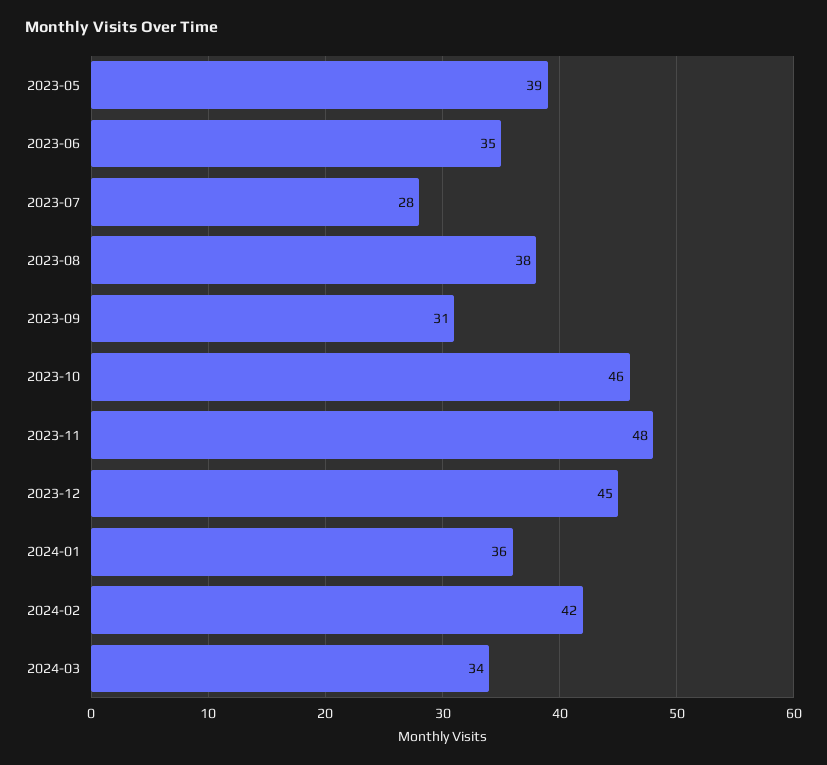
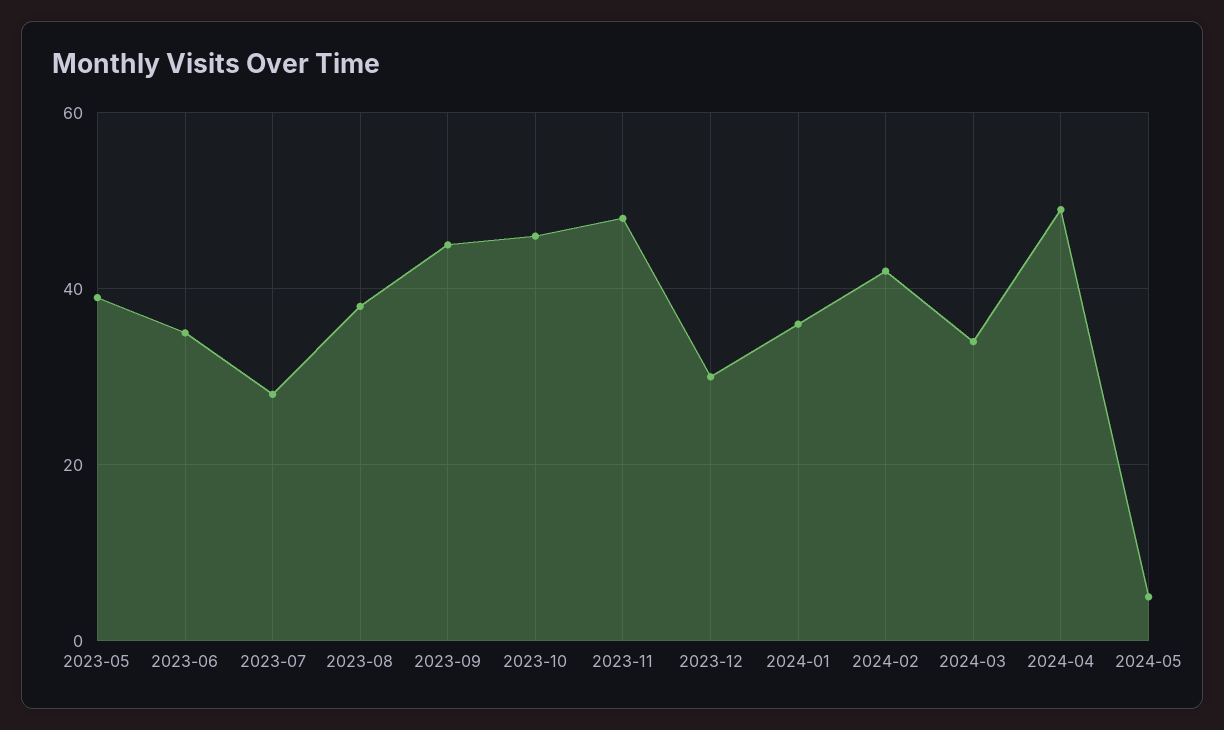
2023-09: 31 -> 45
2023-12: 45 -> 30
2024-04: none -> 50
2024-05: none -> 5

